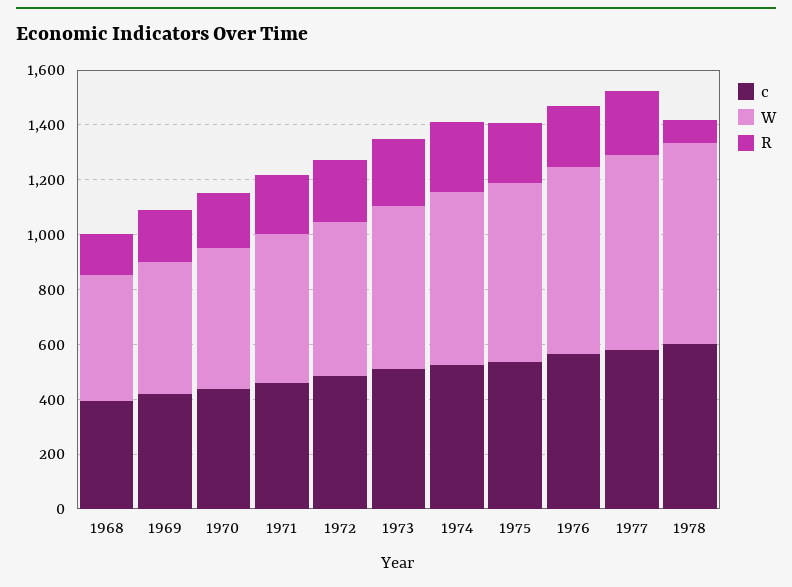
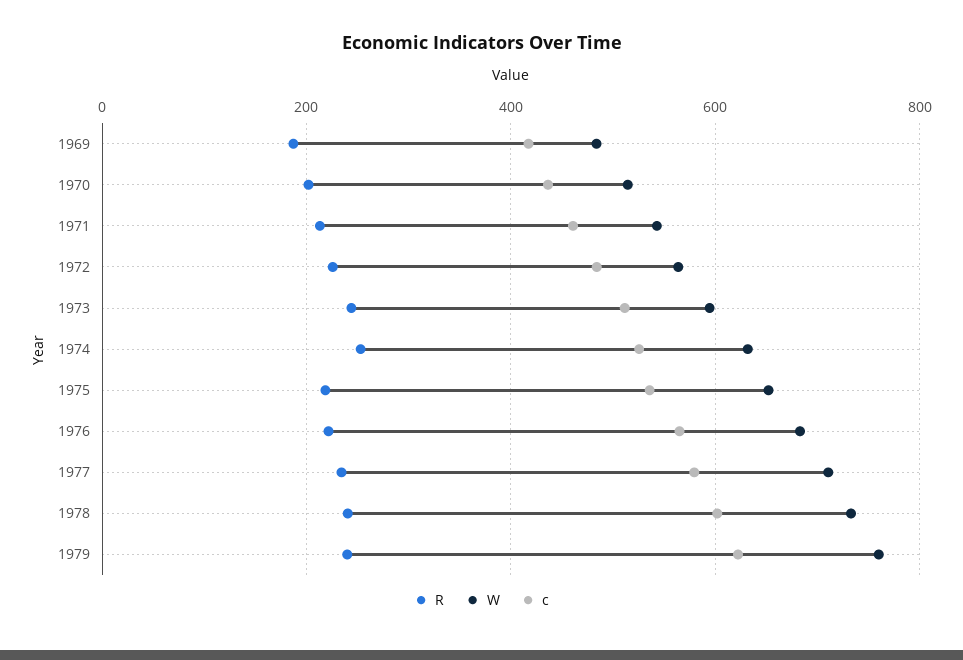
c, 1968: 400 -> none
W, 1968: 450 -> none
R, 1968: 150 -> none
R, 1978: 100 -> 240
R, 1979: none -> 240
W, 1979: none -> 760
c, 1979: none -> 620

